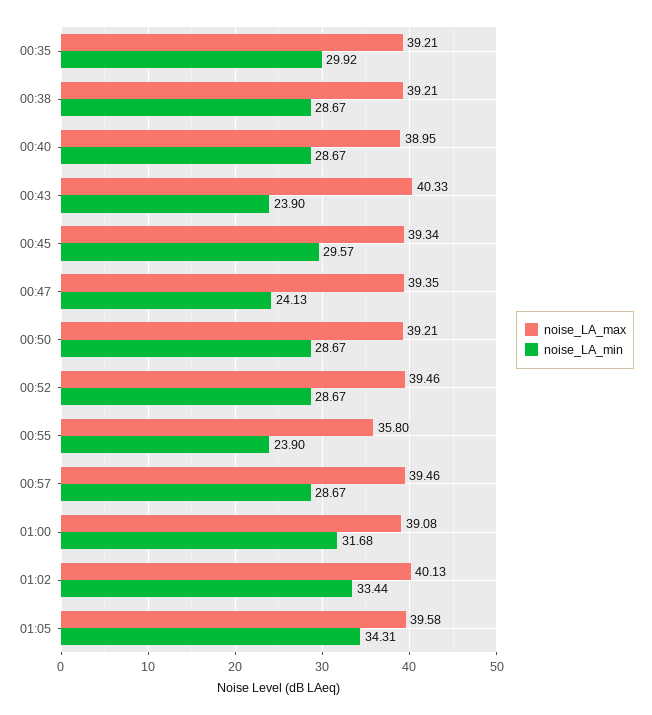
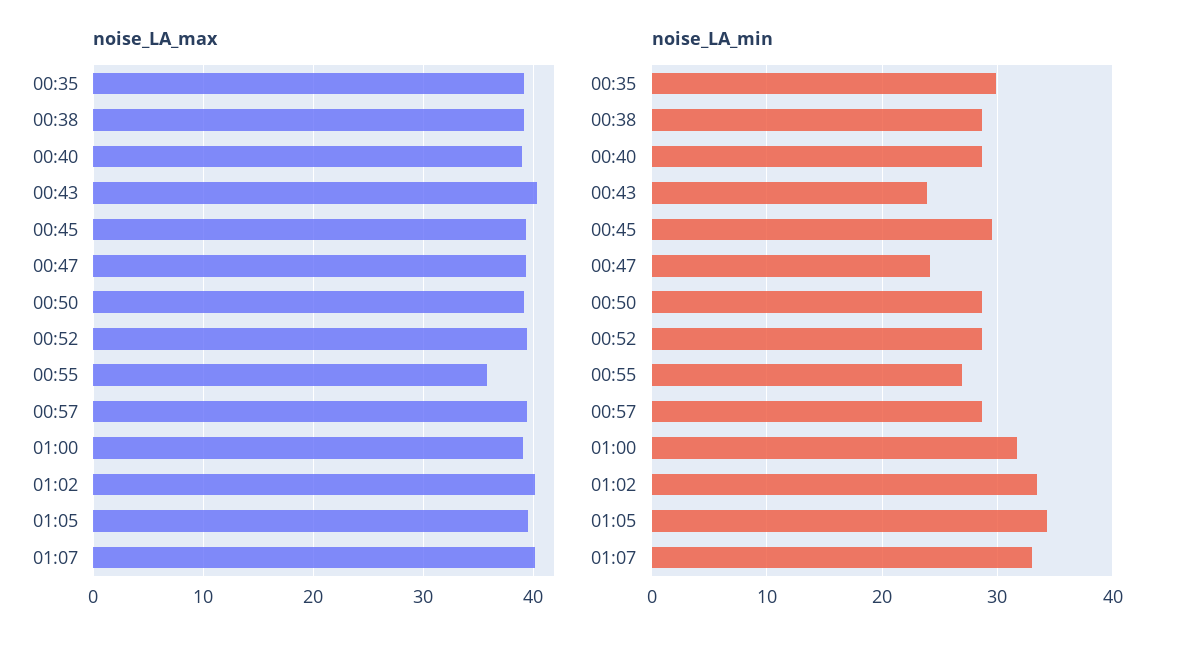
noise_LA_min, 00:55: 23.9 -> 27
noise_LA_max, 01:07: none -> 40
noise_LA_min, 01:07: none -> 33

